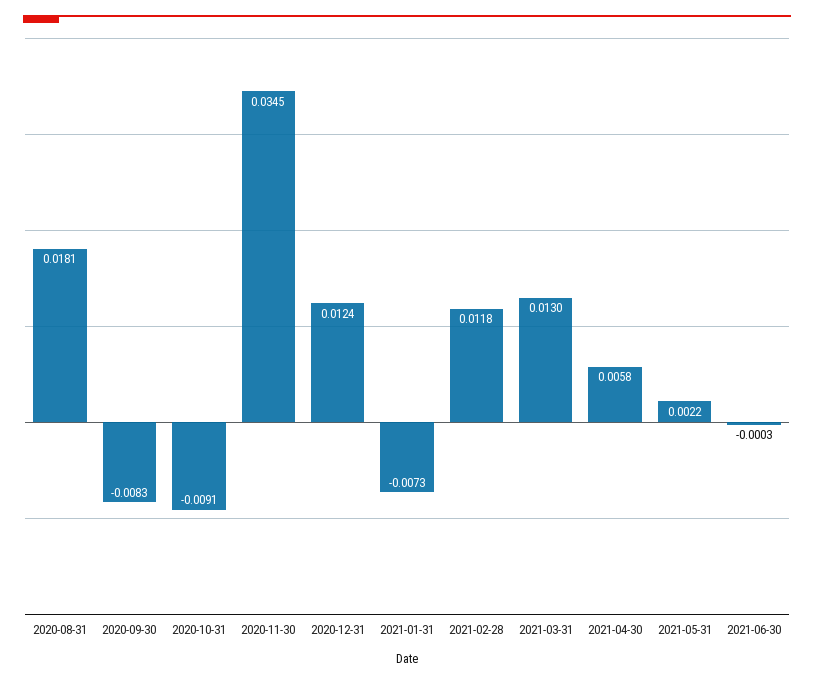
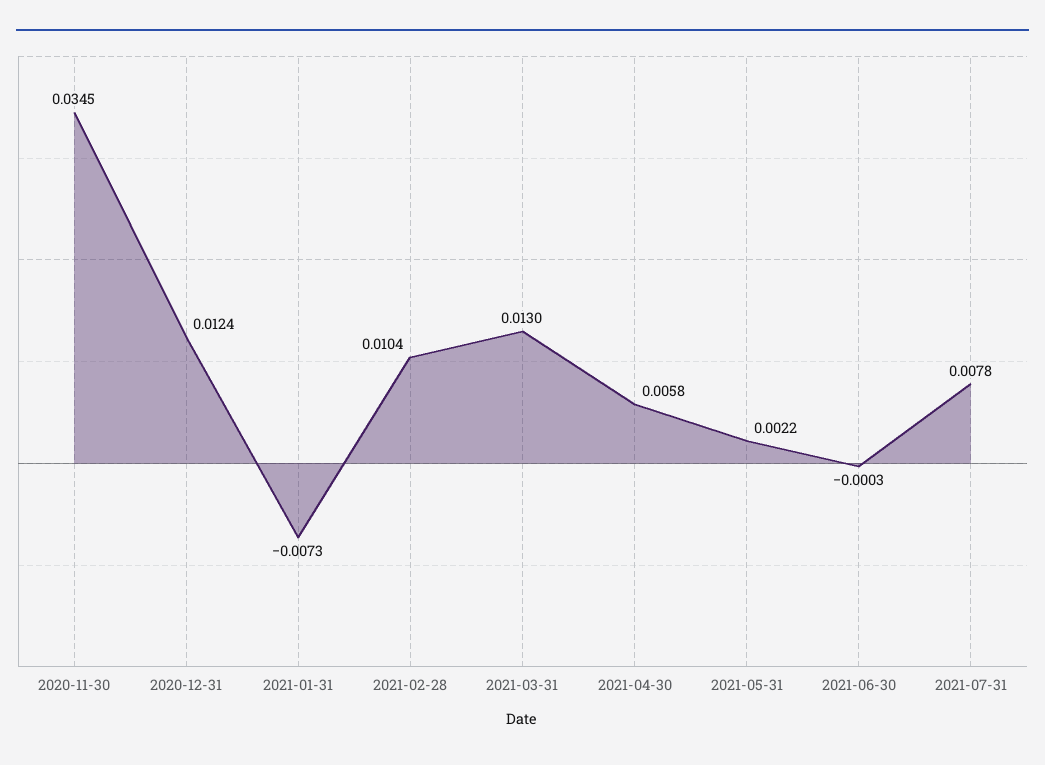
2020-08-31: 0.0181 -> none
2020-09-30: -0.0083 -> none
2020-10-31: -0.0091 -> none
2021-02-28: 0.0118 -> 0.0104
2021-07-31: none -> 0.0078

